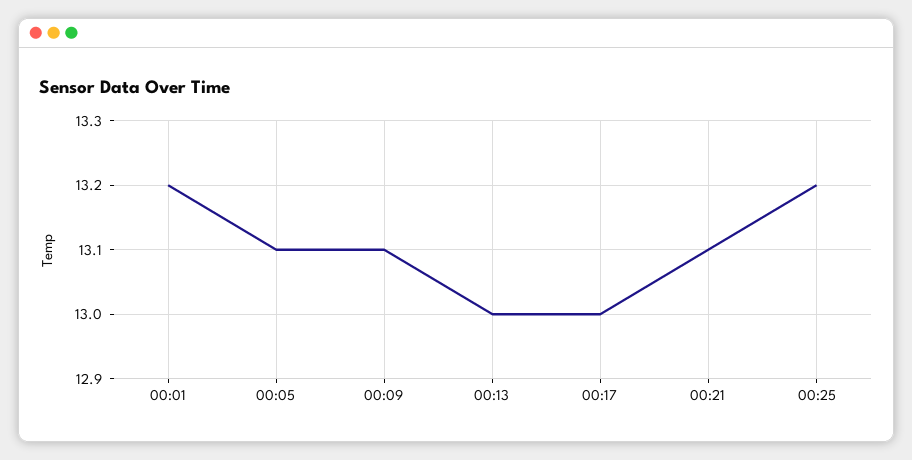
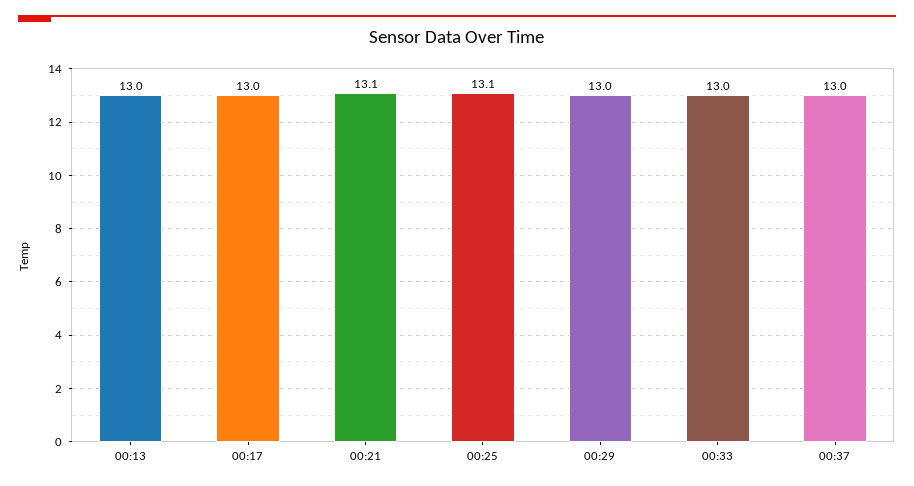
00:01: 13.2 -> none
00:05: 13.1 -> none
00:09: 13.1 -> none
00:25: 13.2 -> 13.1
00:29: none -> 13
00:33: none -> 13
00:37: none -> 13

